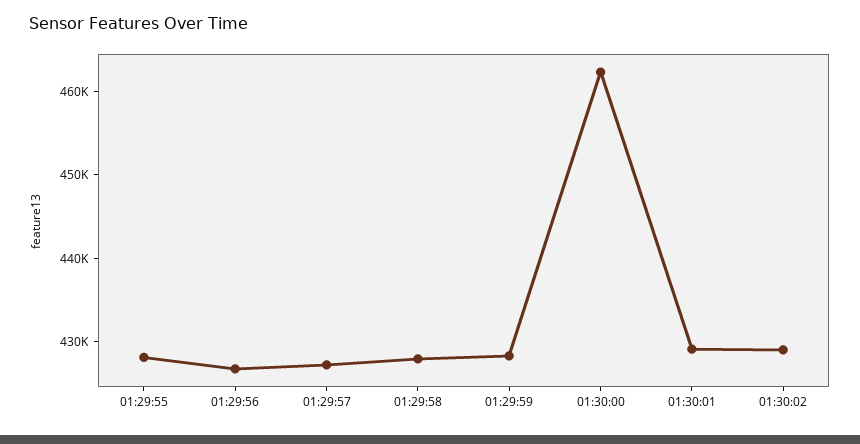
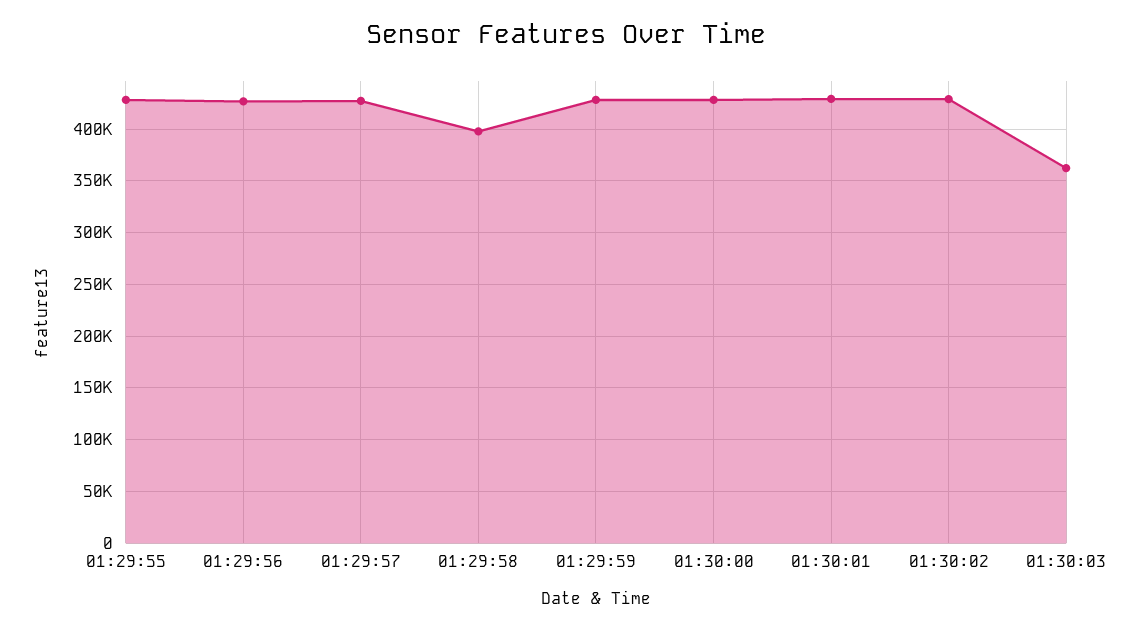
01:29:58: 428000 -> 400000
01:30:00: 462000 -> 430000
01:30:03: none -> 360000

